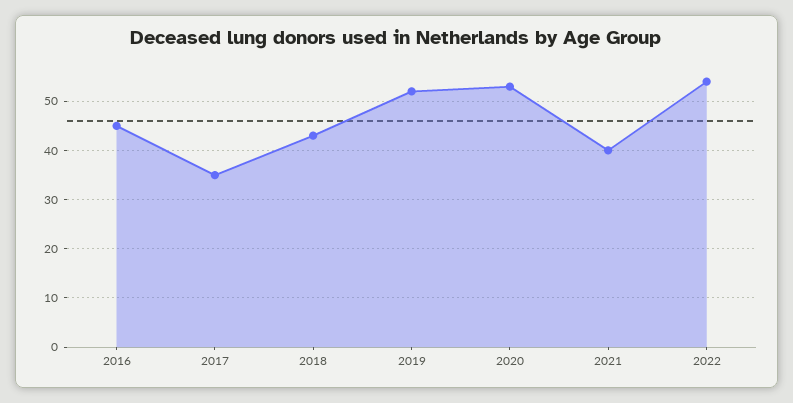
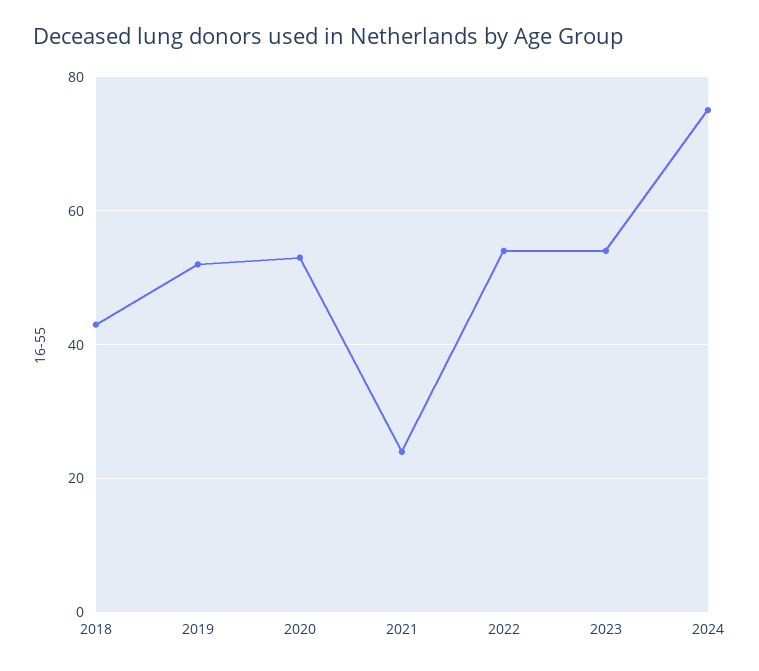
2016: 45 -> none
2017: 35 -> none
2021: 40 -> 25
2023: none -> 55
2024: none -> 75

